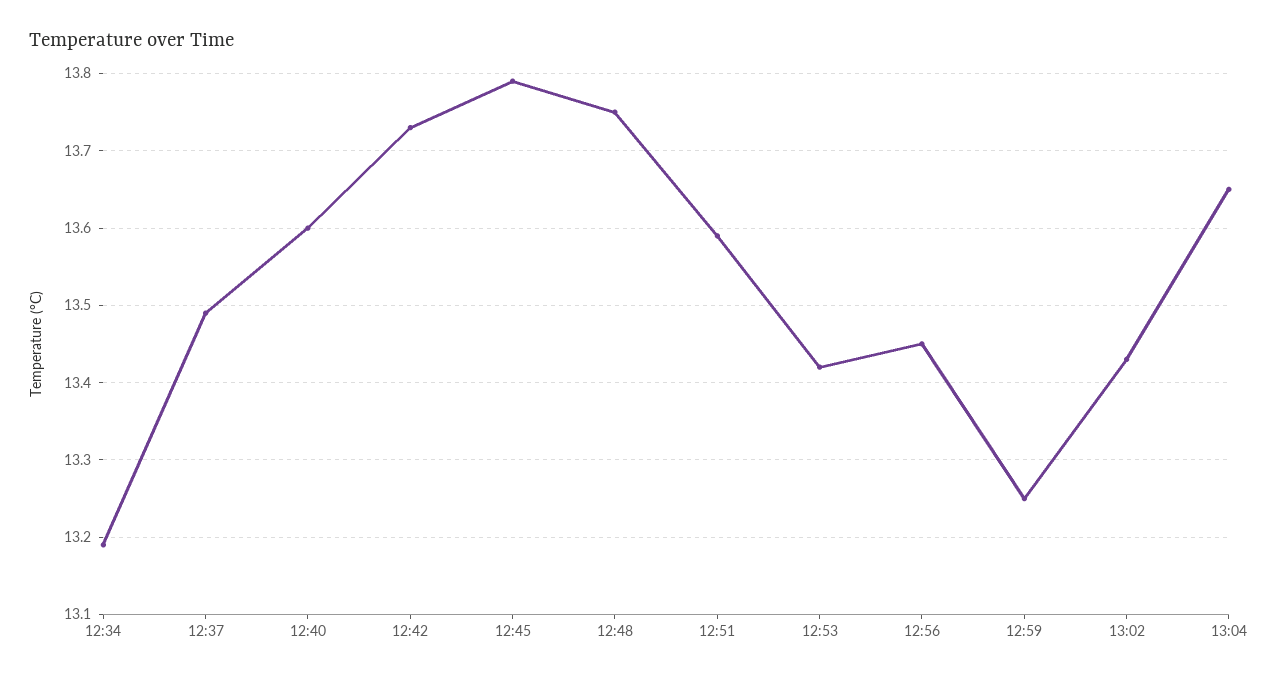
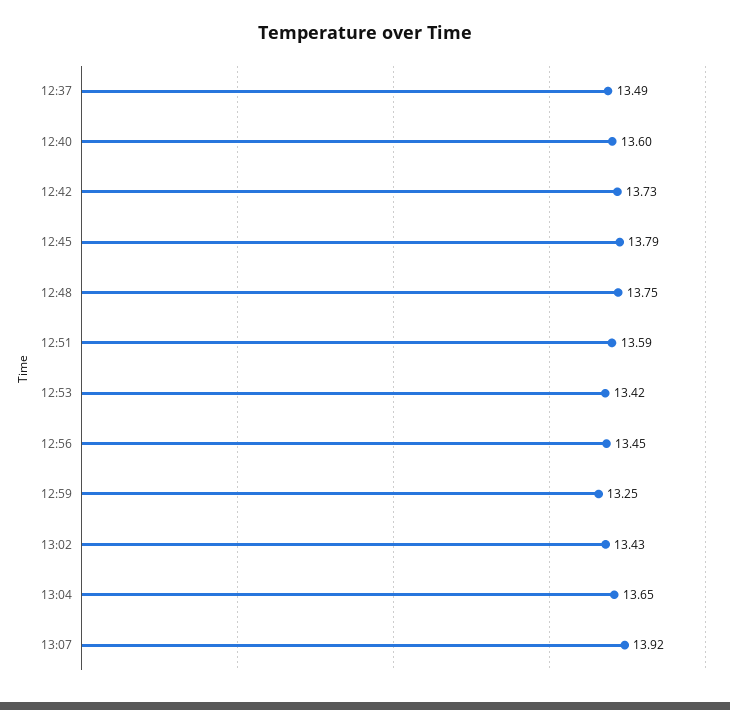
12:34: 13.19 -> none
13:07: none -> 13.92

